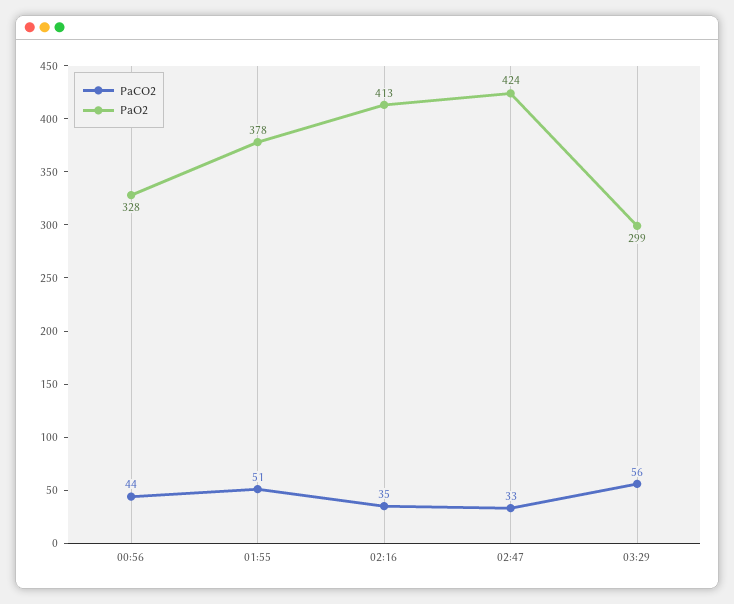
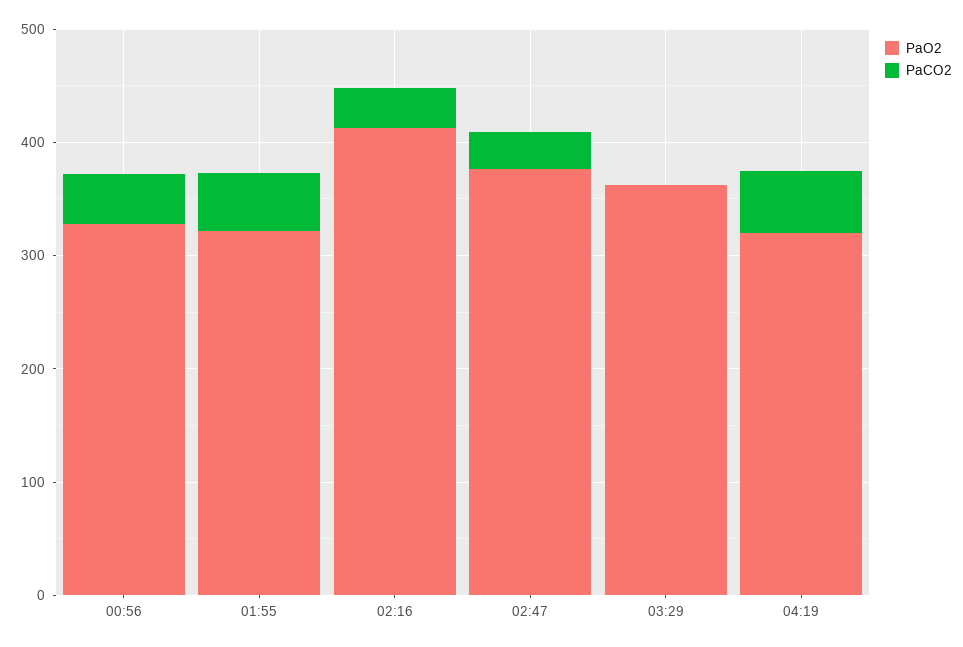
PaO2, 01:55: 378 -> 320
PaO2, 02:47: 424 -> 380
PaCO2, 03:29: 56 -> 0
PaO2, 03:29: 299 -> 360
PaO2, 04:19: none -> 320
PaCO2, 04:19: none -> 60

